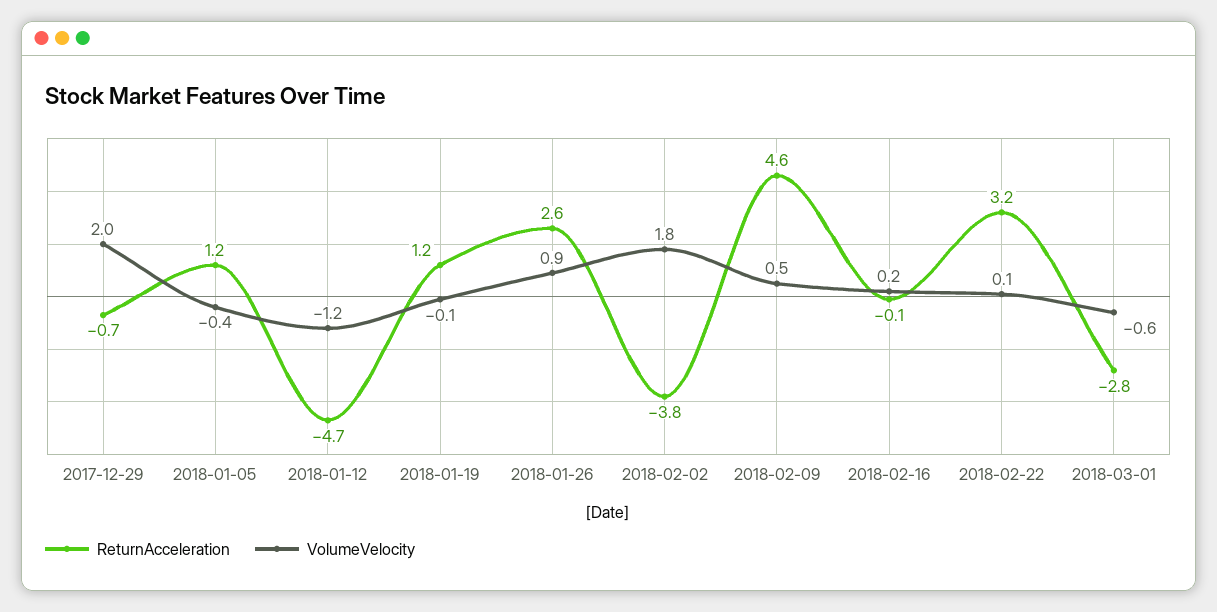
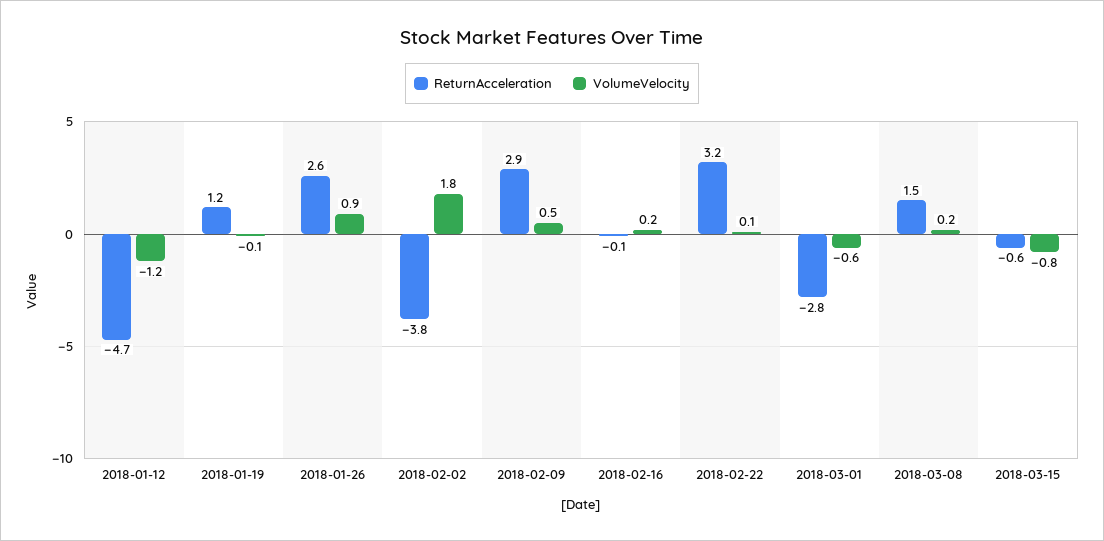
ReturnAcceleration, 2017-12-29: -0.7 -> none
VolumeVelocity, 2017-12-29: 2 -> none
ReturnAcceleration, 2018-01-05: 1.2 -> none
VolumeVelocity, 2018-01-05: -0.4 -> none
ReturnAcceleration, 2018-02-09: 4.6 -> 2.9
ReturnAcceleration, 2018-03-08: none -> 1.5
VolumeVelocity, 2018-03-08: none -> 0.2
ReturnAcceleration, 2018-03-15: none -> -0.6
VolumeVelocity, 2018-03-15: none -> -0.8

